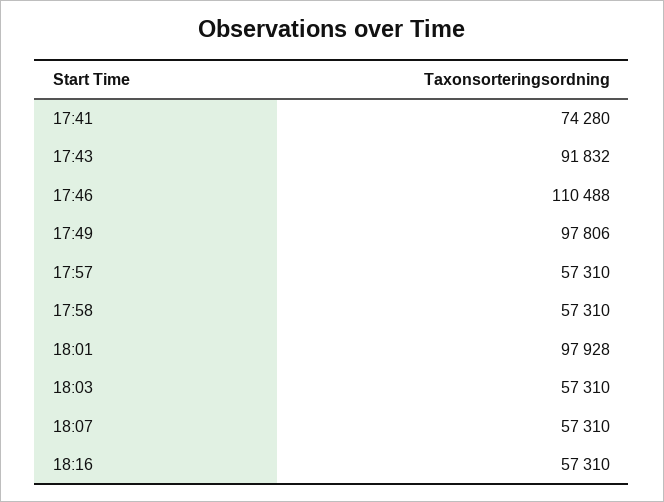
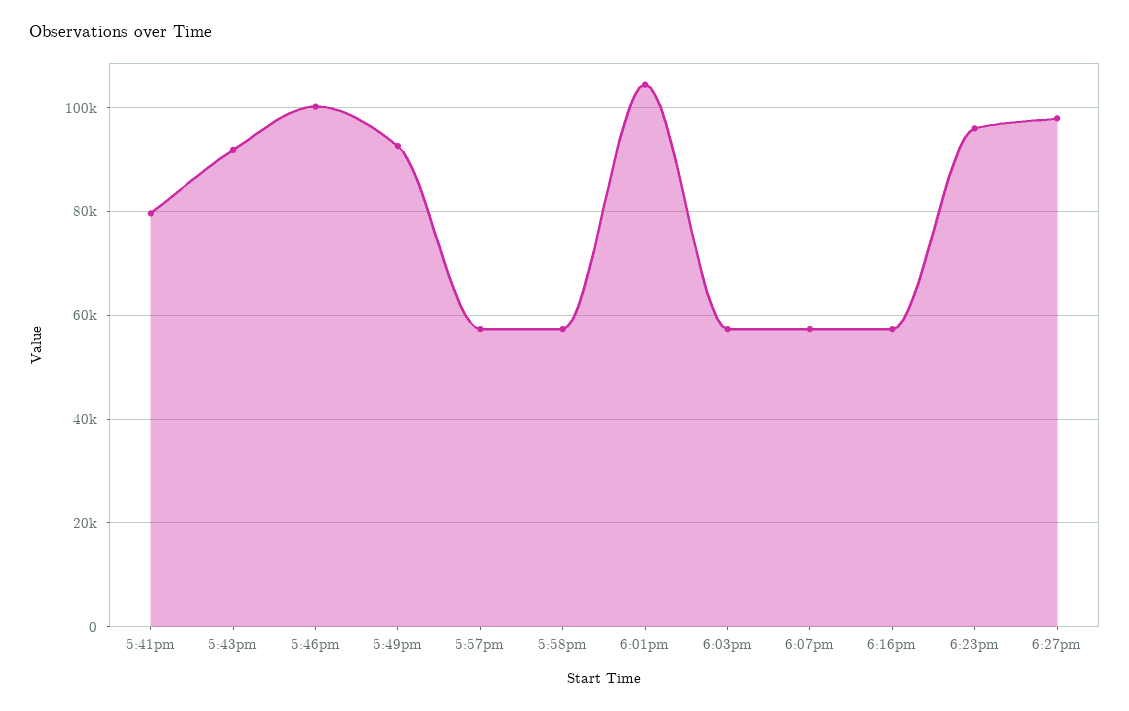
17:41: 74280 -> 80000
17:46: 110488 -> 100000
17:49: 97806 -> 92000
18:01: 97928 -> 104000
6:23pm: none -> 96000
6:27pm: none -> 98000

